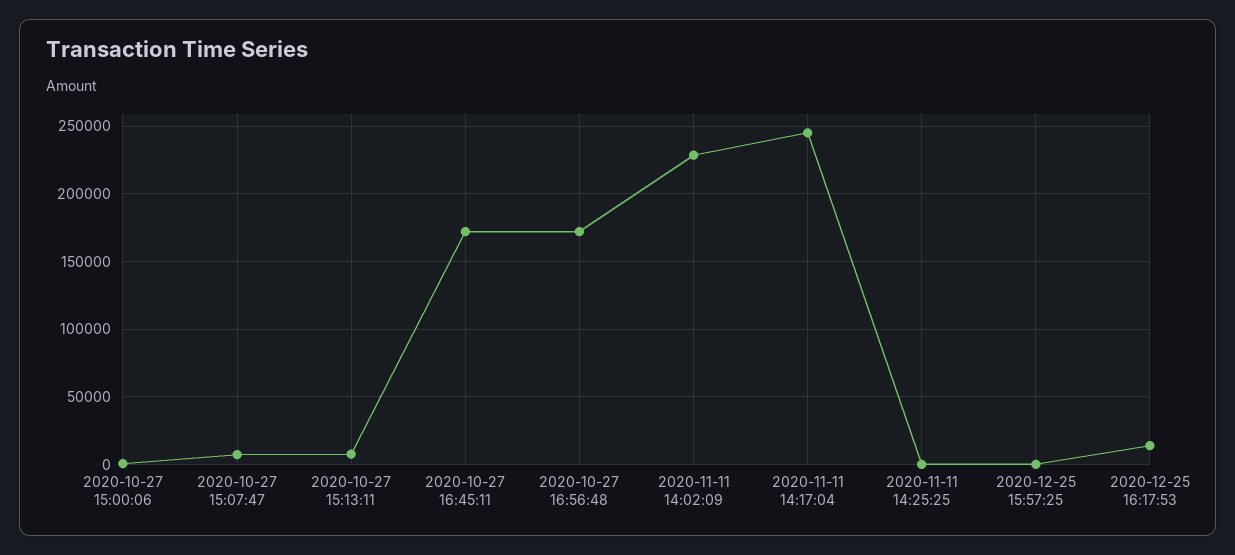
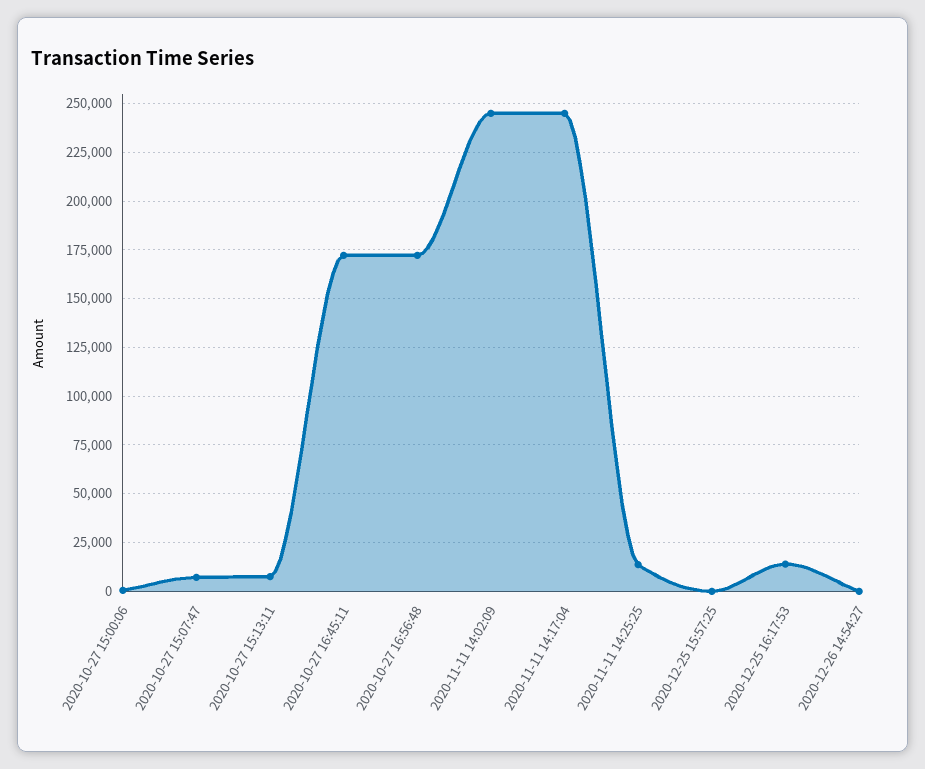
2020-11-11 14:02:09: 230000 -> 245000
2020-11-11 14:25:25: 0 -> 15000
2020-12-26 14:54:27: none -> 0

